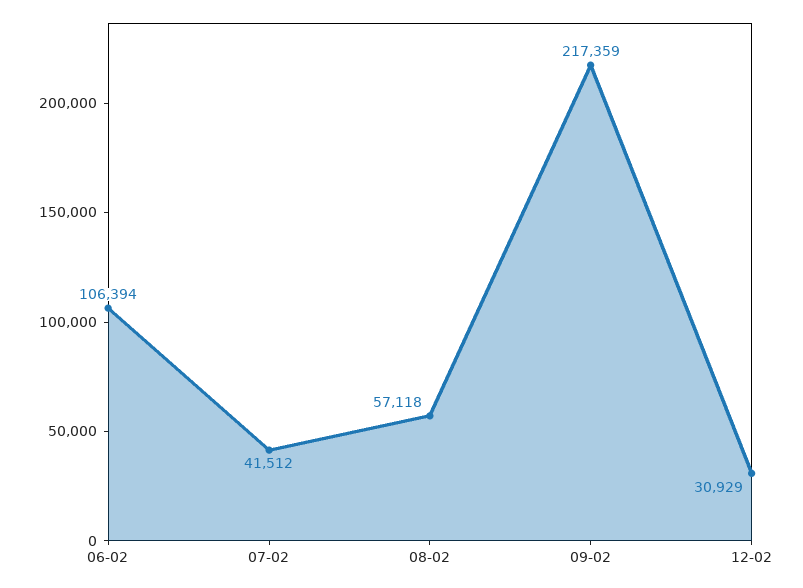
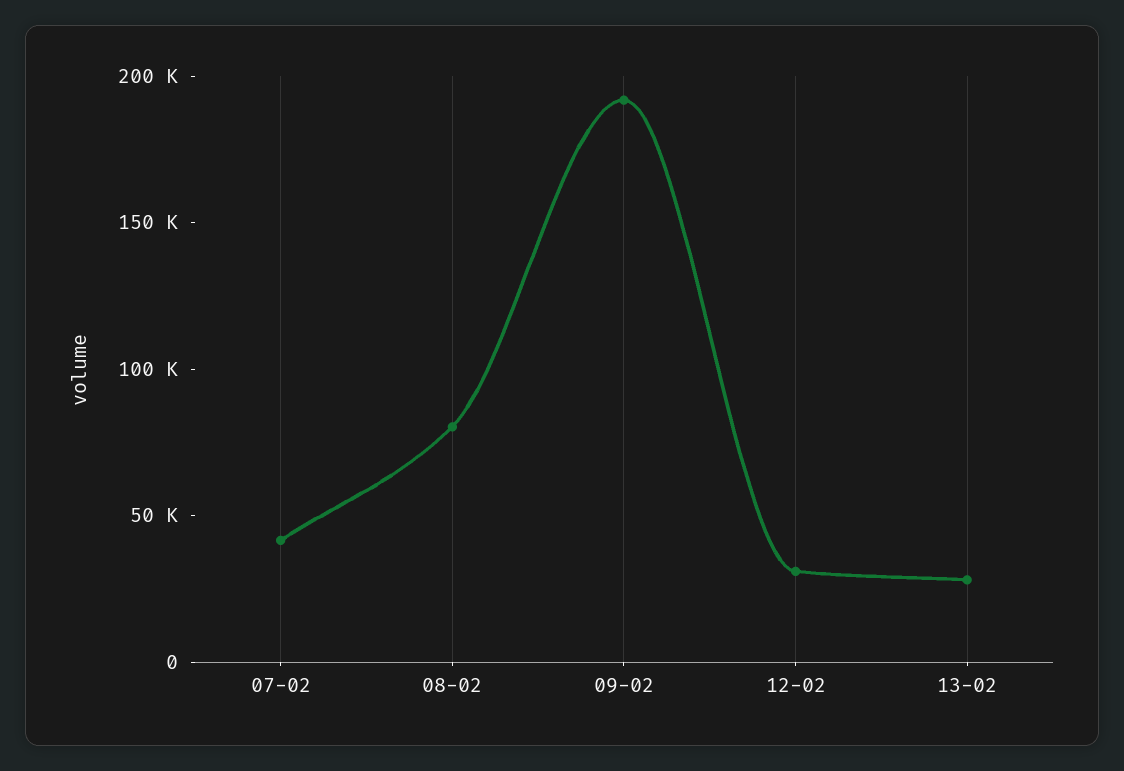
06-02: 106394 -> none
08-02: 57118 -> 80000
09-02: 217359 -> 190000
13-02: none -> 30000

